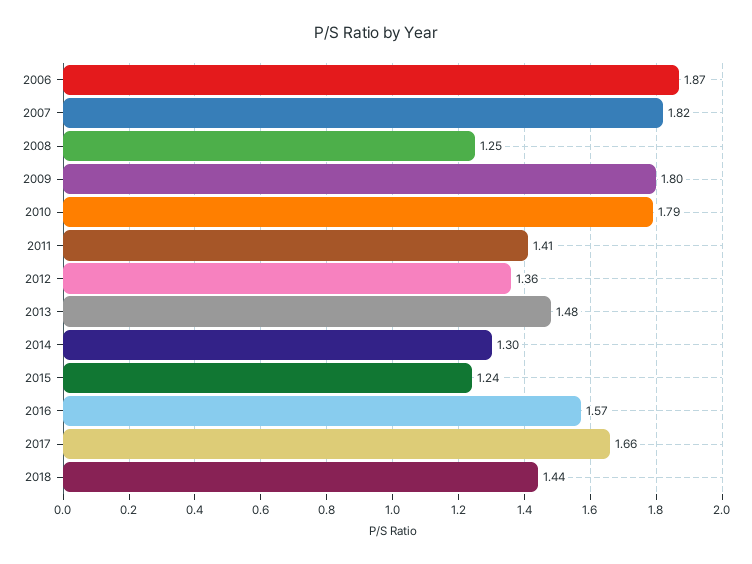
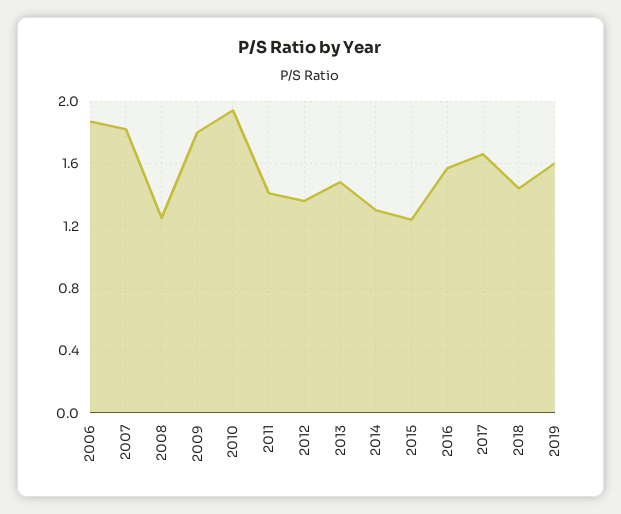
2010: 1.79 -> 1.95
2019: none -> 1.6

